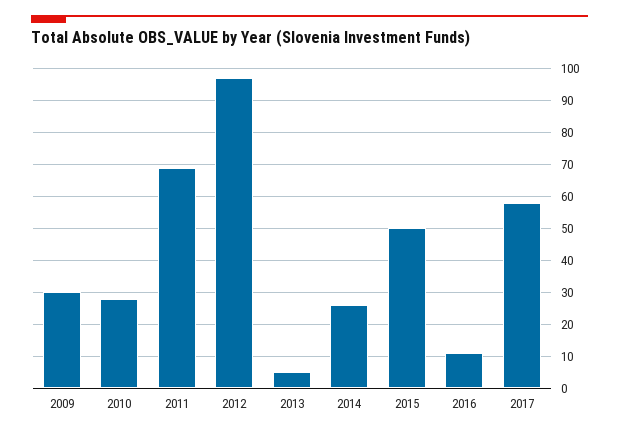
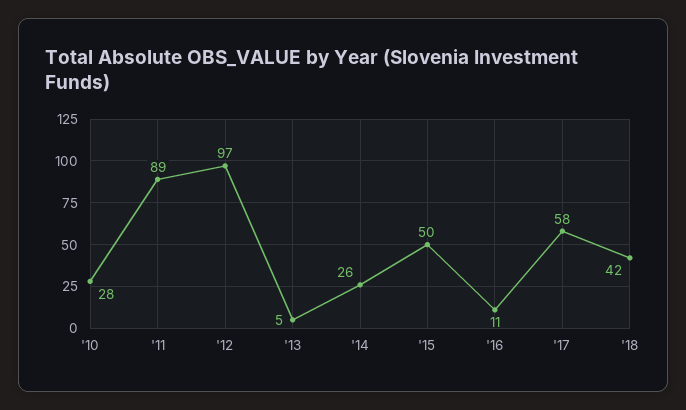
2009: 30 -> none
2011: 70 -> 89
'18: none -> 42

